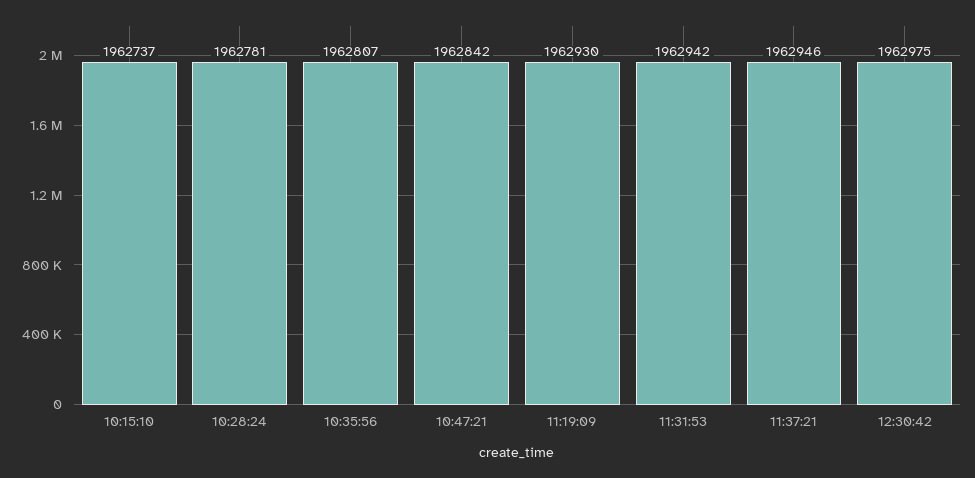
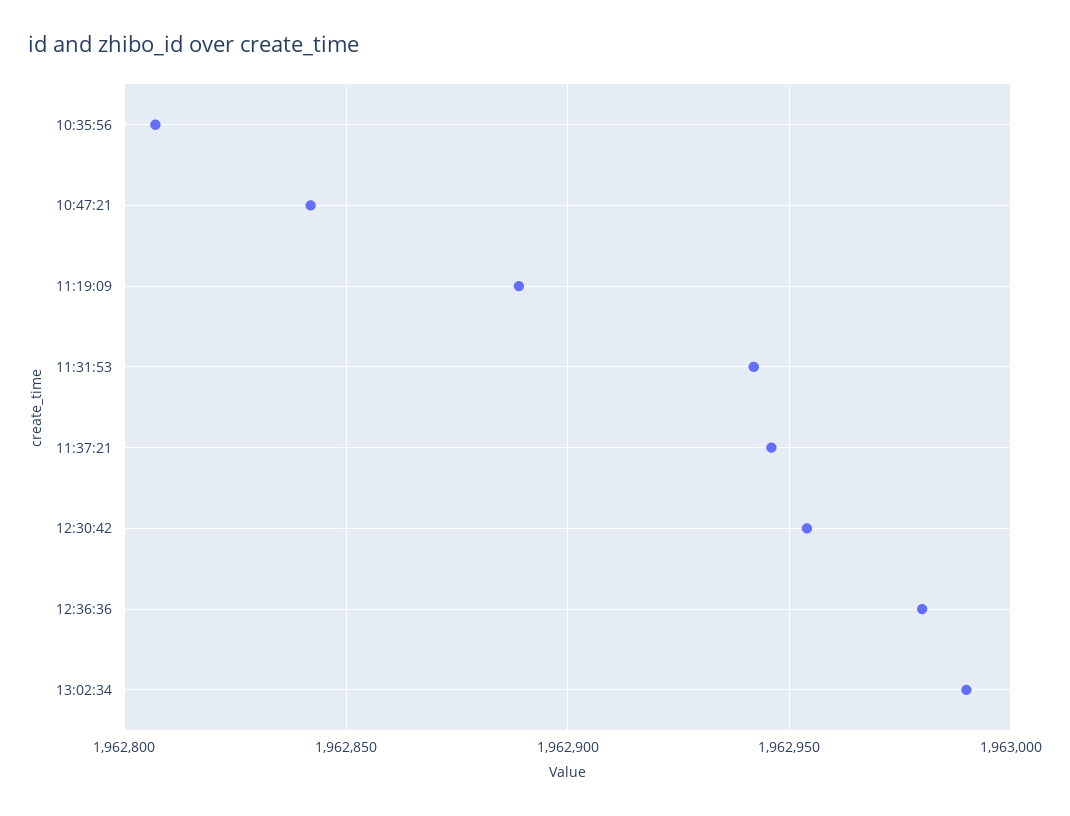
10:15:10: 1962737 -> none
10:28:24: 1962781 -> none
11:19:09: 1962930 -> 1962890
12:30:42: 1962975 -> 1962955
12:36:36: none -> 1962980
13:02:34: none -> 1962990

